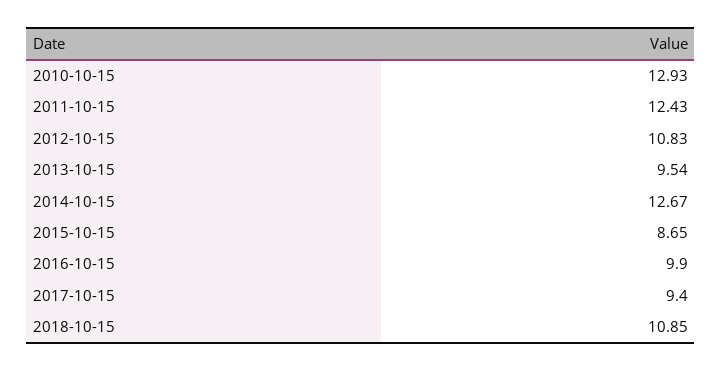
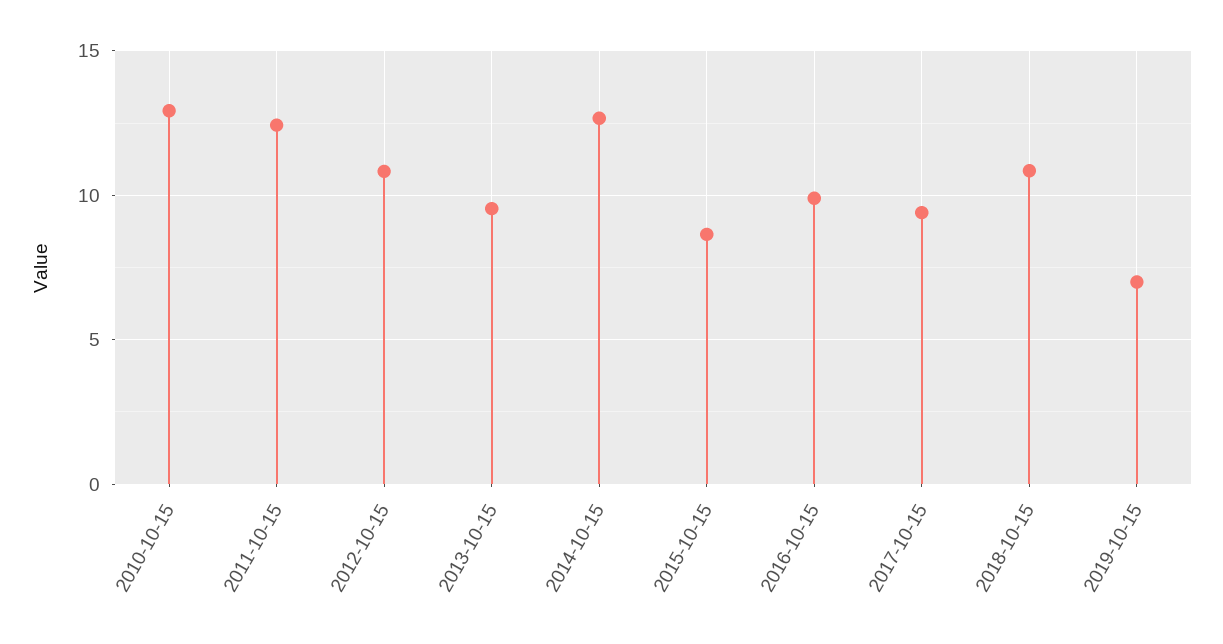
2019-10-15: none -> 7

